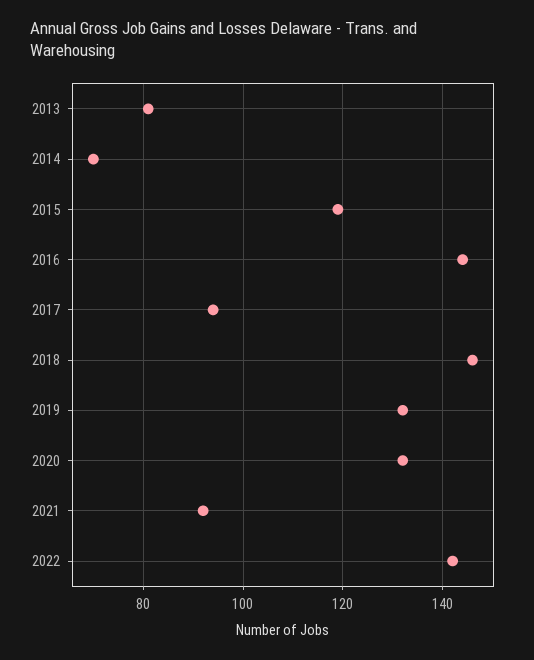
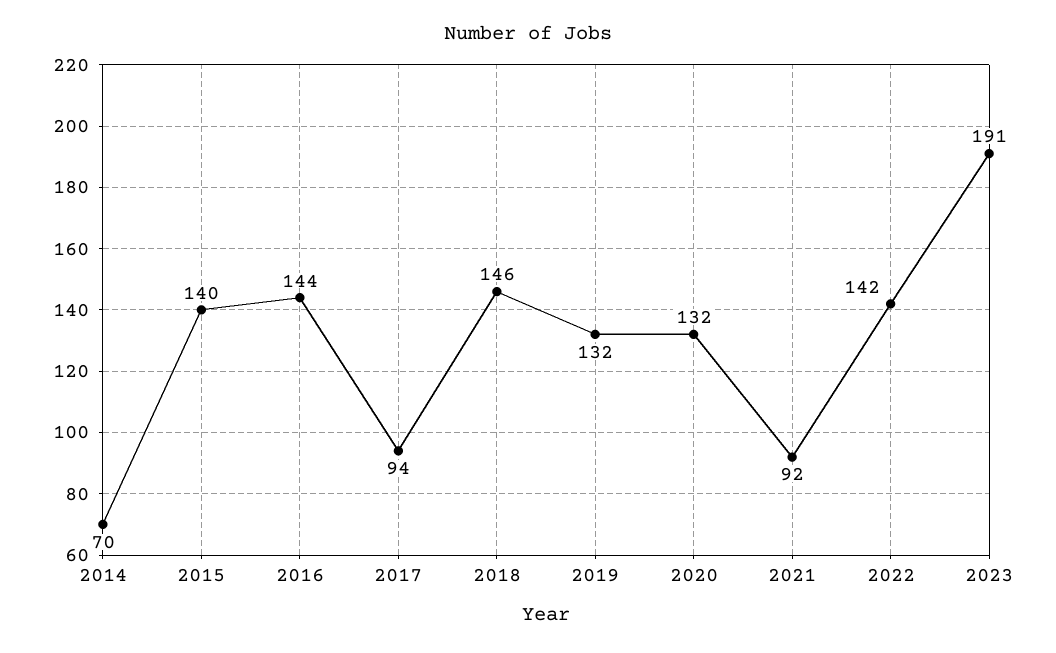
2013: 80 -> none
2015: 120 -> 140
2023: none -> 191

